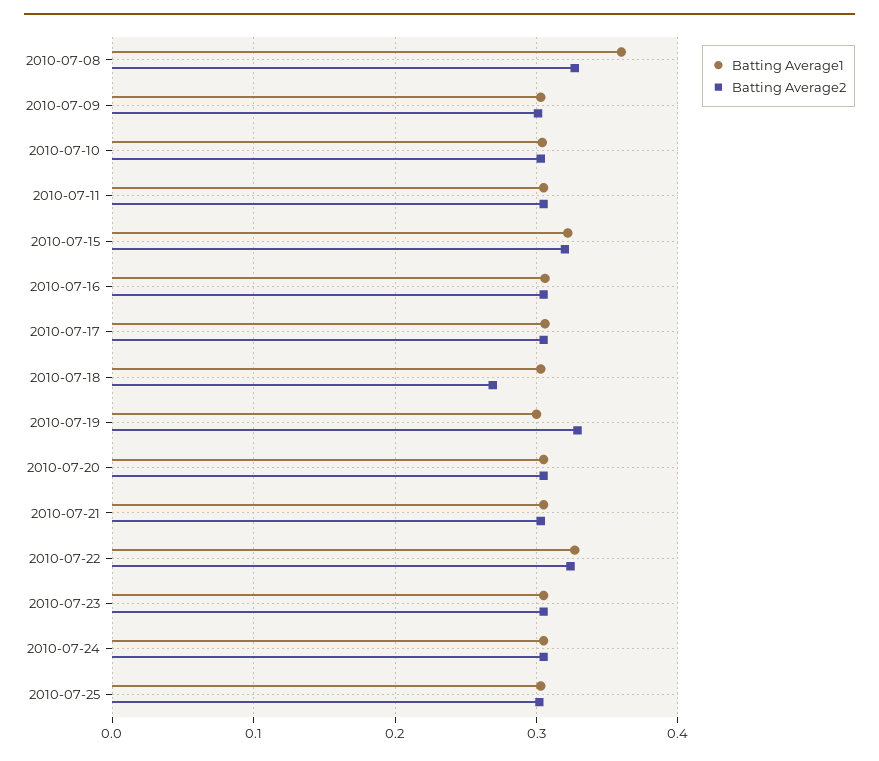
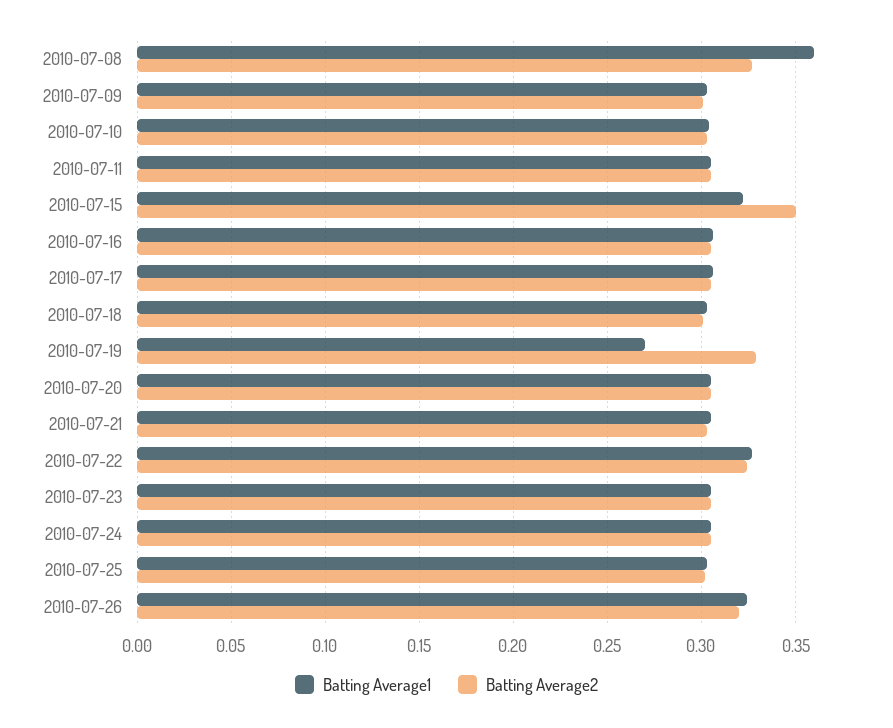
Batting Average2, 2010-07-15: 0.32 -> 0.35
Batting Average2, 2010-07-18: 0.27 -> 0.3
Batting Average1, 2010-07-19: 0.3 -> 0.27
Batting Average1, 2010-07-26: none -> 0.325
Batting Average2, 2010-07-26: none -> 0.32

